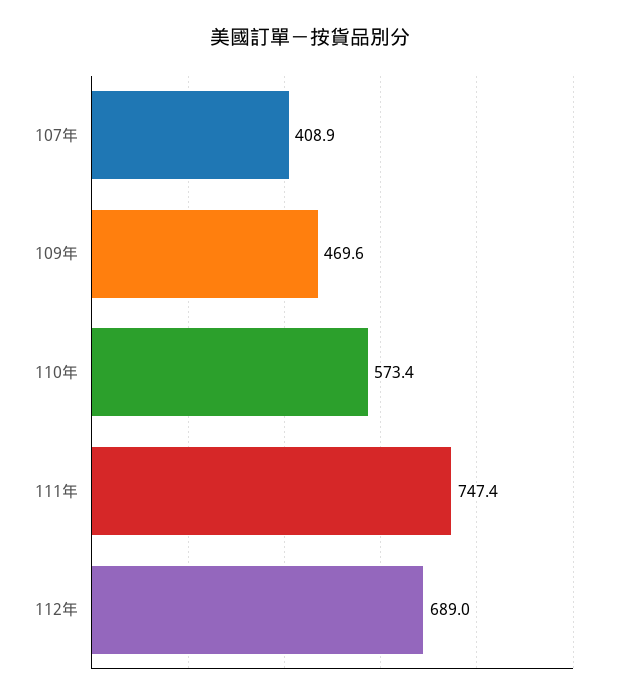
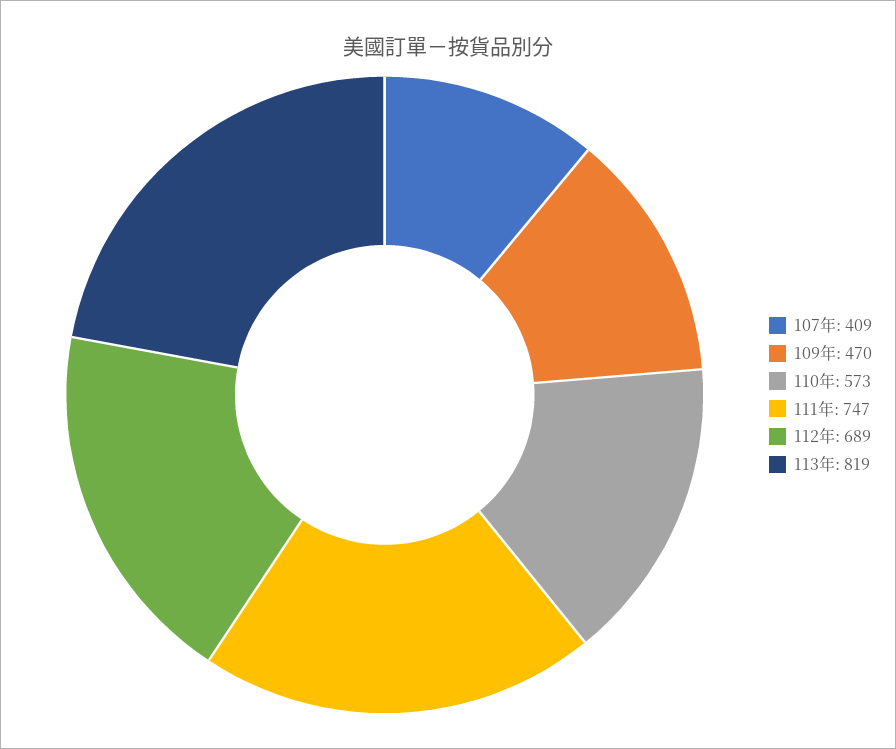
113年: none -> 819

